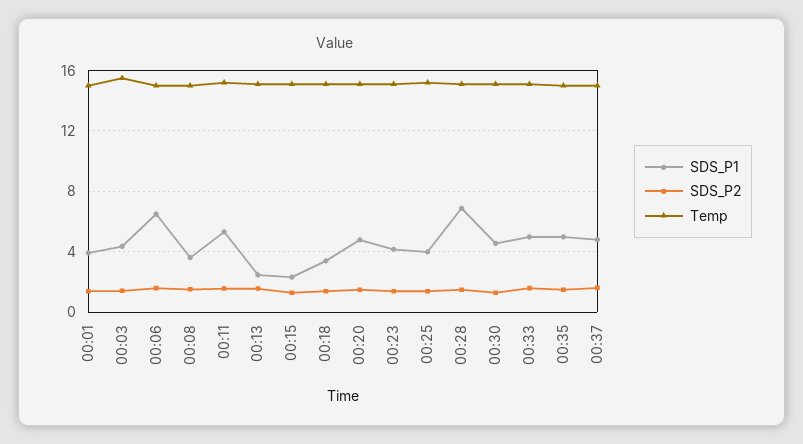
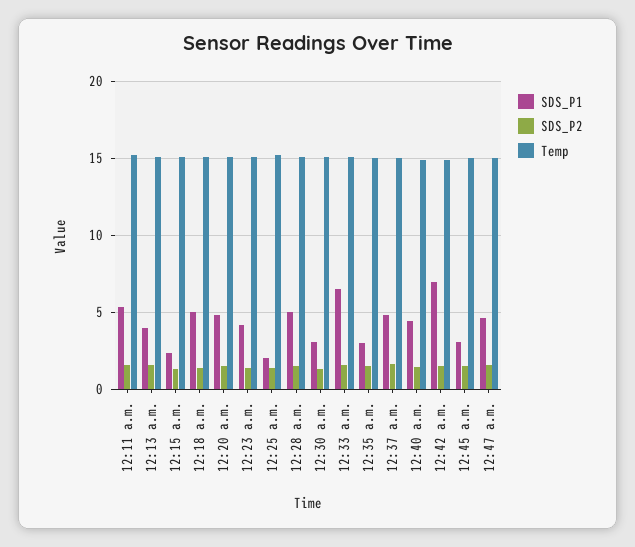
SDS_P1, 00:01: 4 -> none
SDS_P2, 00:01: 1.5 -> none
Temp, 00:01: 15 -> none
SDS_P1, 00:03: 4.5 -> none
SDS_P2, 00:03: 1.5 -> none
Temp, 00:03: 15.5 -> none
SDS_P1, 00:06: 6.5 -> none
SDS_P2, 00:06: 1.5 -> none
Temp, 00:06: 15 -> none
SDS_P1, 00:08: 3.5 -> none
SDS_P2, 00:08: 1.5 -> none
Temp, 00:08: 15 -> none
SDS_P1, 00:13: 2.5 -> 4
SDS_P1, 00:18: 3.5 -> 5
SDS_P1, 00:25: 4 -> 2
SDS_P1, 00:28: 7 -> 5
SDS_P1, 00:30: 4.5 -> 3
SDS_P1, 00:33: 5 -> 6.5
SDS_P1, 00:35: 5 -> 3
SDS_P1, 12:40 a.m.: none -> 4.5
SDS_P2, 12:40 a.m.: none -> 1.5
Temp, 12:40 a.m.: none -> 15
SDS_P1, 12:42 a.m.: none -> 7
SDS_P2, 12:42 a.m.: none -> 1.5
Temp, 12:42 a.m.: none -> 15
SDS_P1, 12:45 a.m.: none -> 3
SDS_P2, 12:45 a.m.: none -> 1.5
Temp, 12:45 a.m.: none -> 15
SDS_P1, 12:47 a.m.: none -> 4.5
SDS_P2, 12:47 a.m.: none -> 1.5
Temp, 12:47 a.m.: none -> 15

